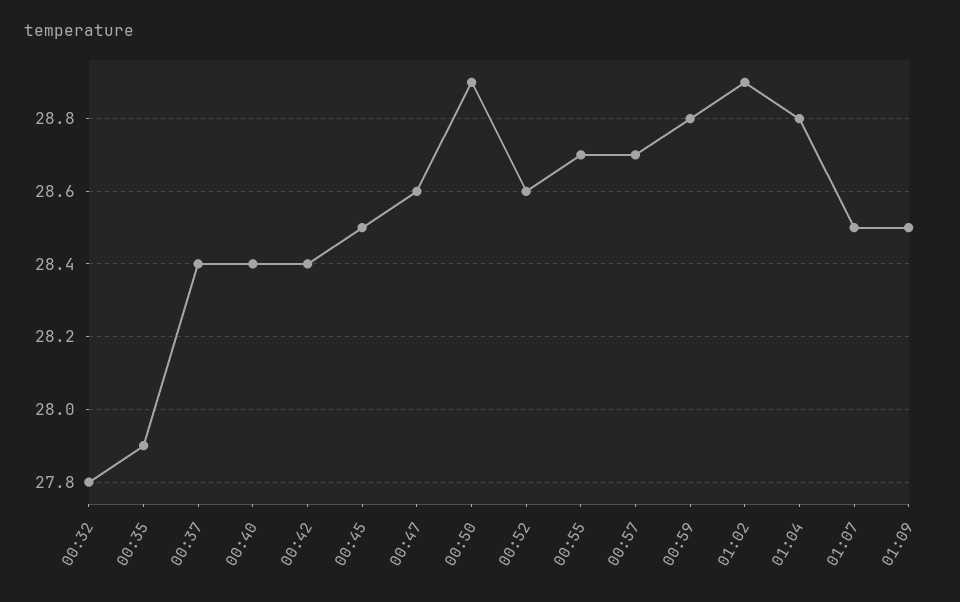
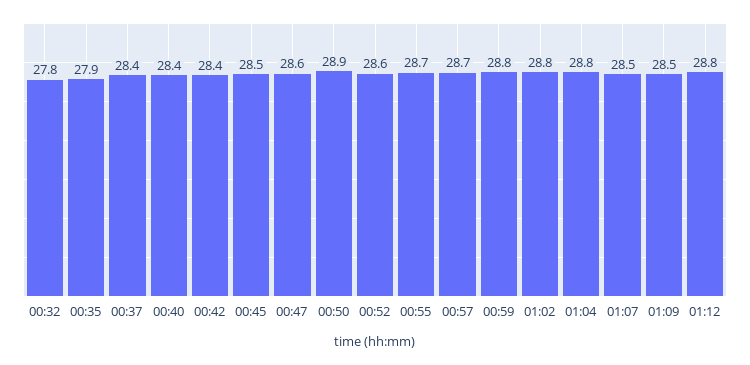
01:02: 28.9 -> 28.8
01:12: none -> 28.8

